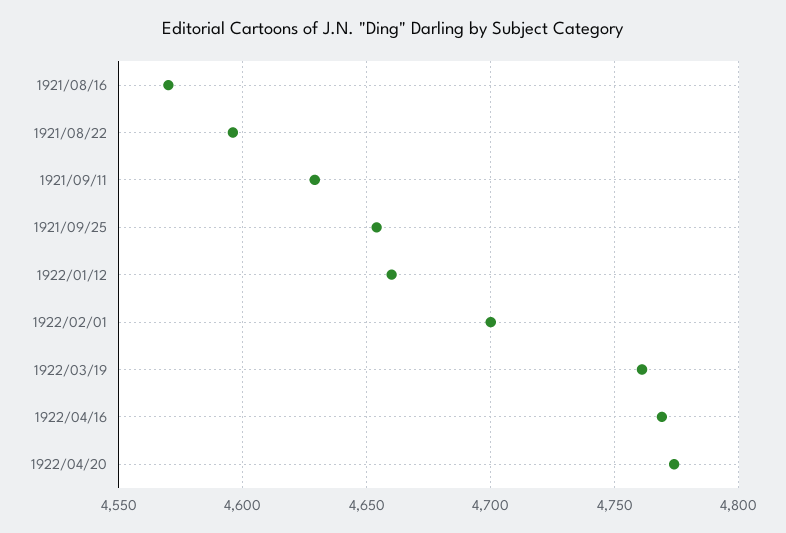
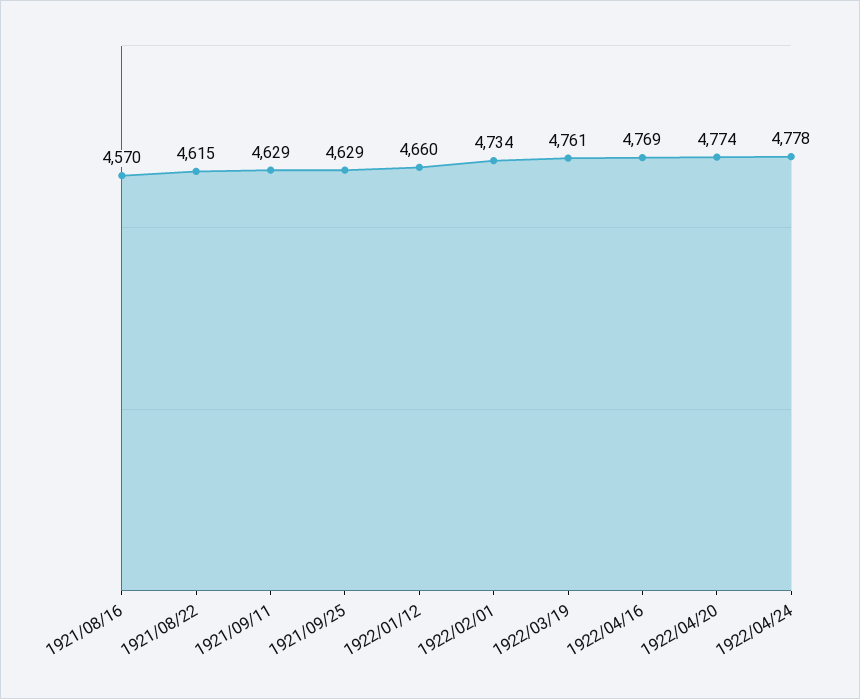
1921/08/22: 4595 -> 4615
1921/09/25: 4655 -> 4629
1922/02/01: 4700 -> 4734
1922/04/24: none -> 4778

